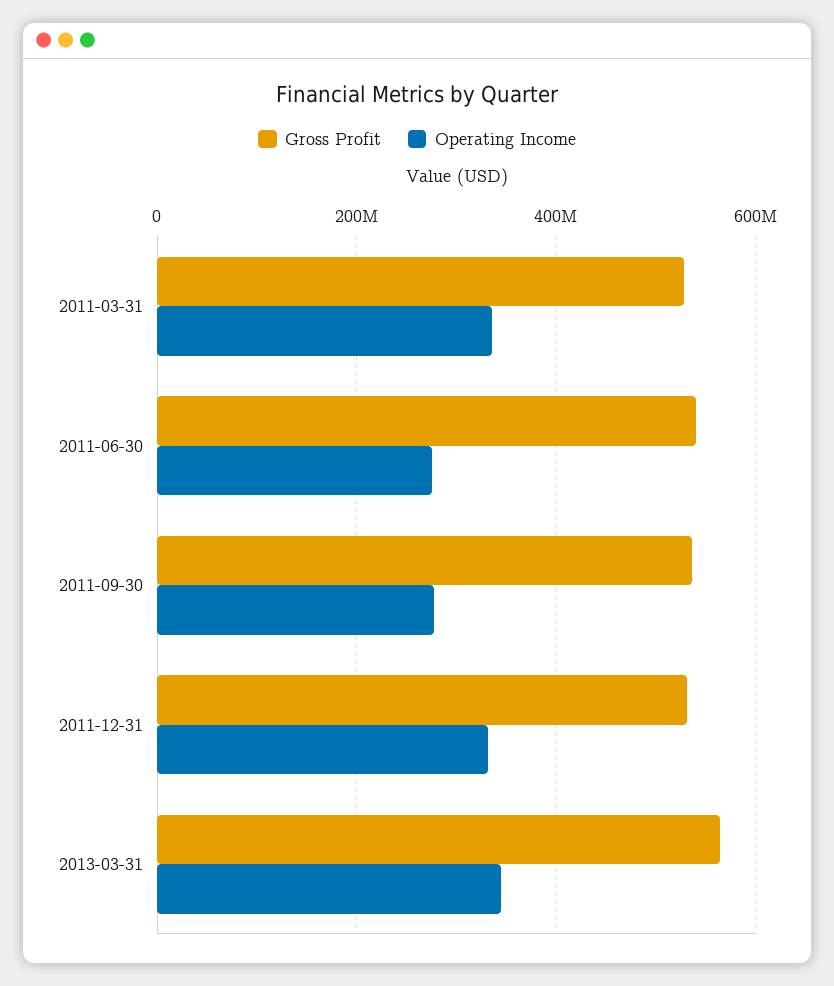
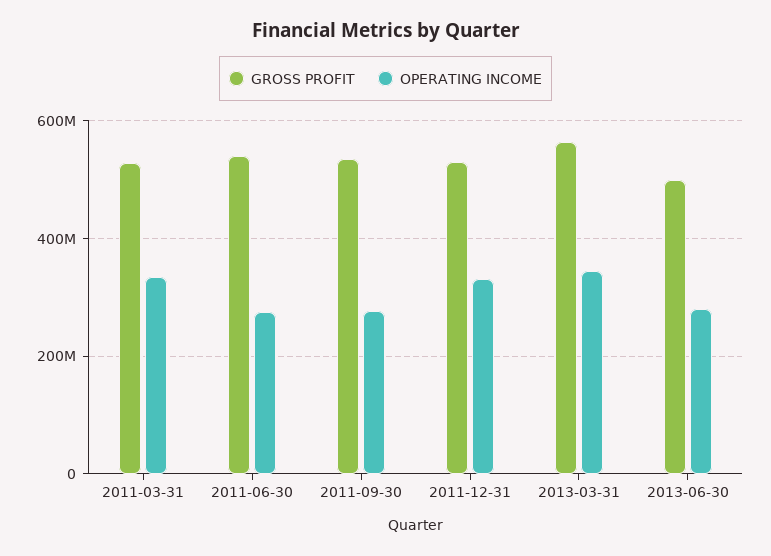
Gross Profit, 2013-06-30: none -> 500000000
Operating Income, 2013-06-30: none -> 280000000

